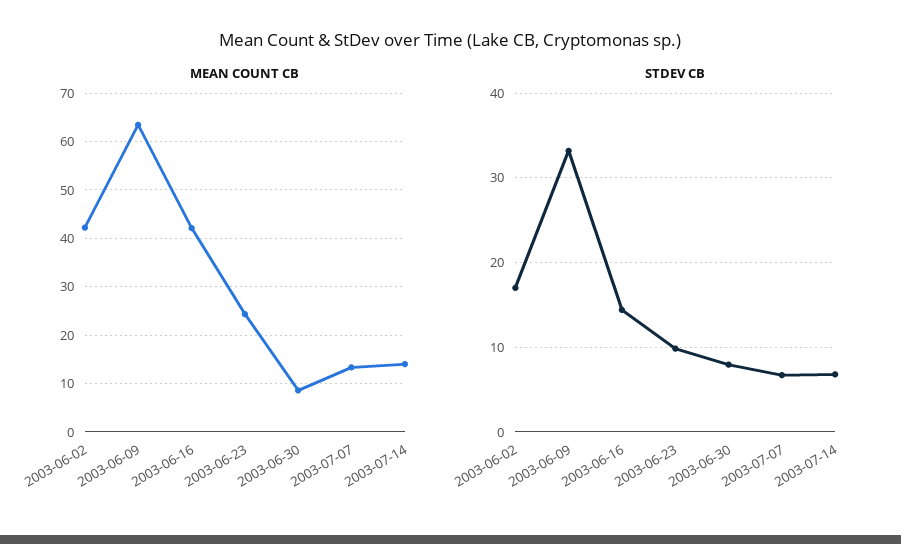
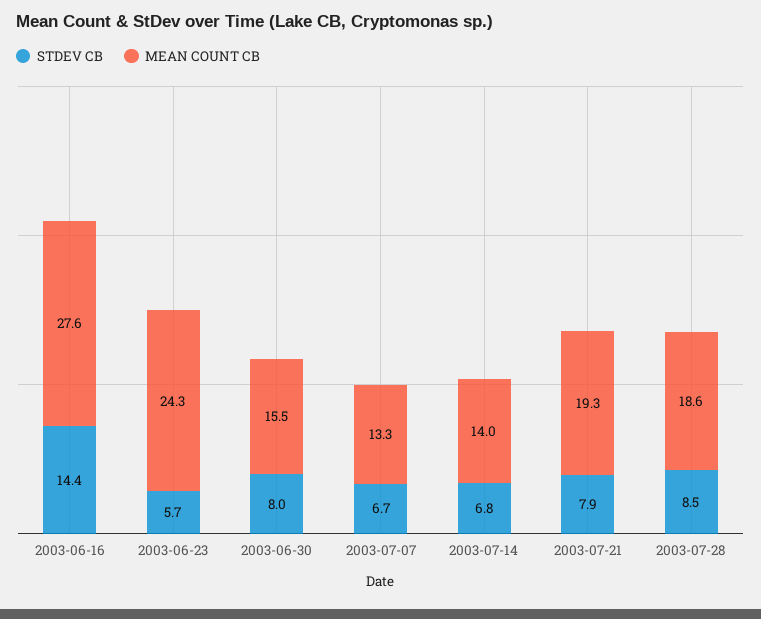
MEAN COUNT CB, 2003-06-02: 42 -> none
MEAN COUNT CB, 2003-06-09: 64 -> none
MEAN COUNT CB, 2003-06-16: 42 -> 27.6
MEAN COUNT CB, 2003-06-30: 8 -> 15.5
STDEV CB, 2003-06-02: 17 -> none
STDEV CB, 2003-06-09: 33 -> none
STDEV CB, 2003-06-23: 10 -> 5.7
STDEV CB, 2003-07-21: none -> 7.9
MEAN COUNT CB, 2003-07-21: none -> 19.3
STDEV CB, 2003-07-28: none -> 8.5
MEAN COUNT CB, 2003-07-28: none -> 18.6

